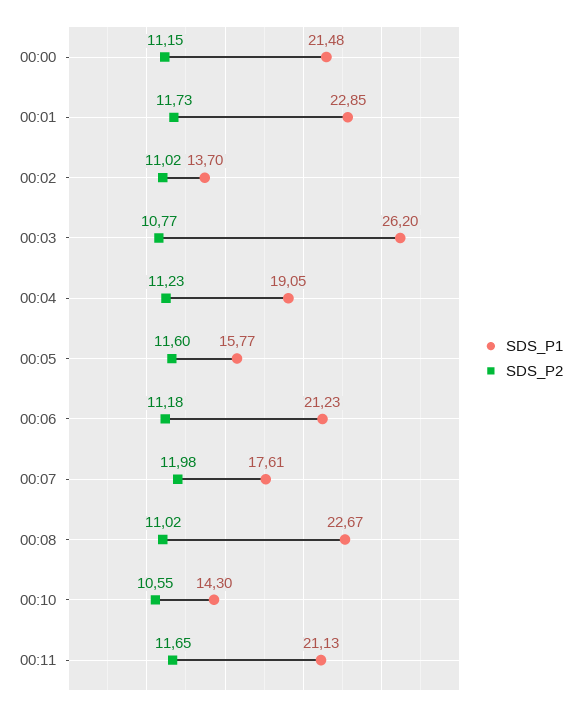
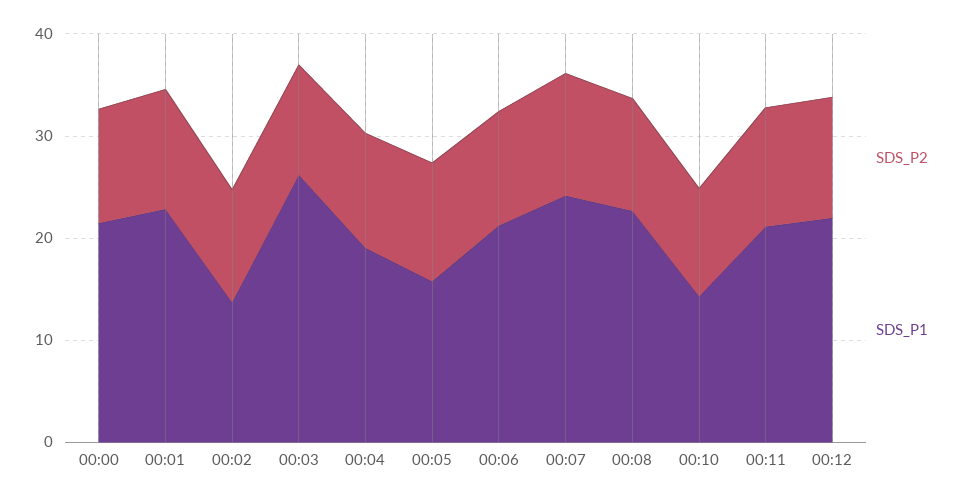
SDS_P1, 00:07: 17.61 -> 24
SDS_P2, 00:12: none -> 12
SDS_P1, 00:12: none -> 22

